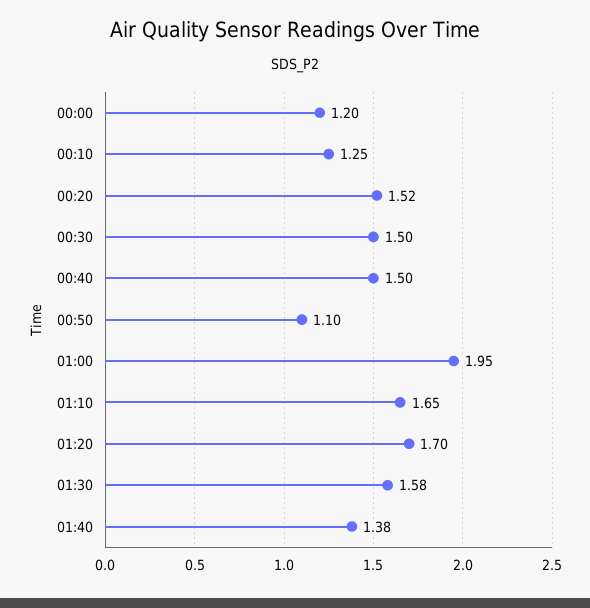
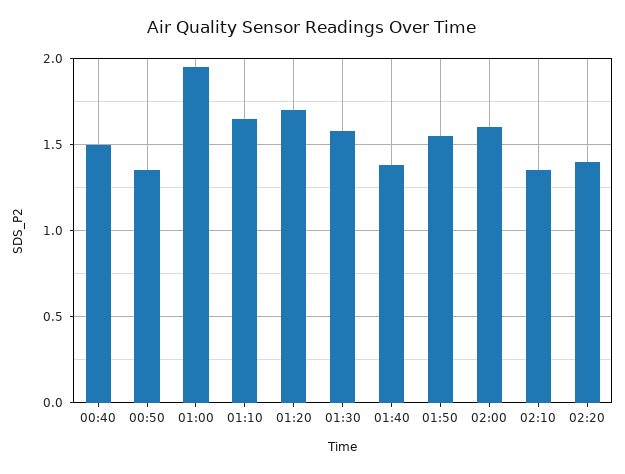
00:00: 1.2 -> none
00:10: 1.25 -> none
00:20: 1.52 -> none
00:30: 1.5 -> none
00:50: 1.1 -> 1.35
01:50: none -> 1.55
02:00: none -> 1.6
02:10: none -> 1.35
02:20: none -> 1.4

